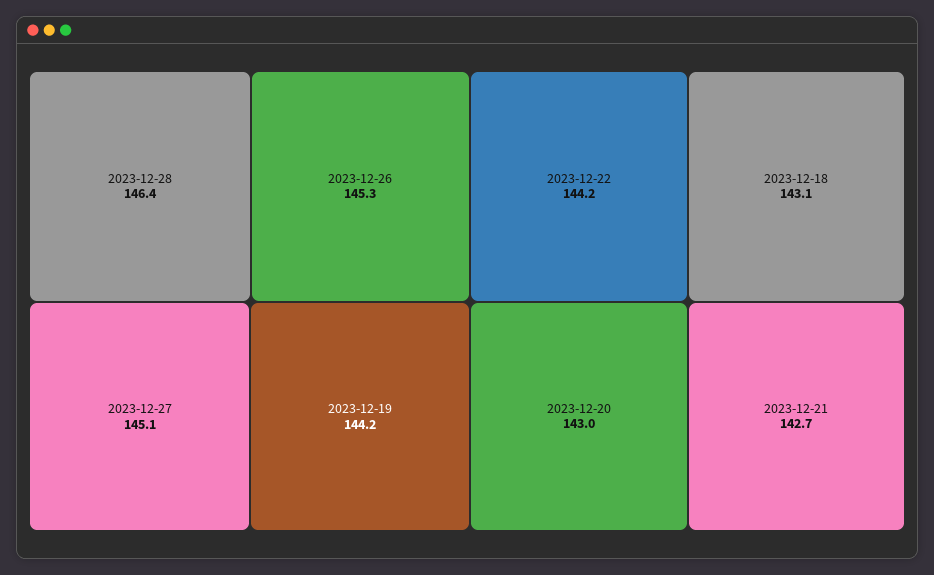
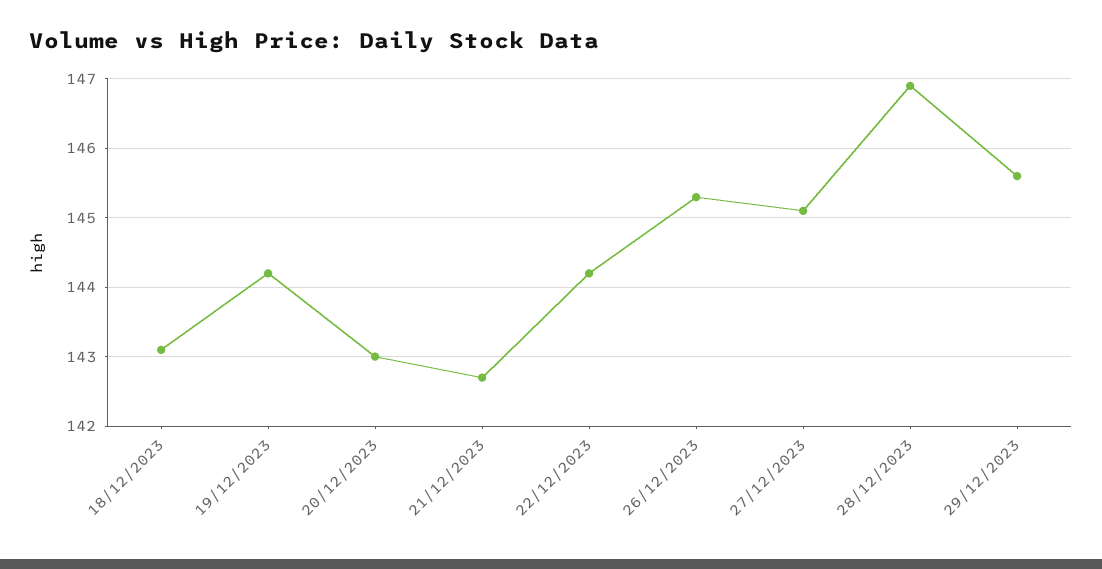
2023-12-28: 146.4 -> 146.9
29/12/2023: none -> 145.6

